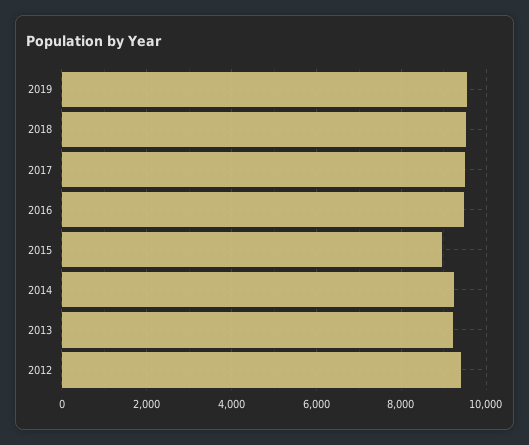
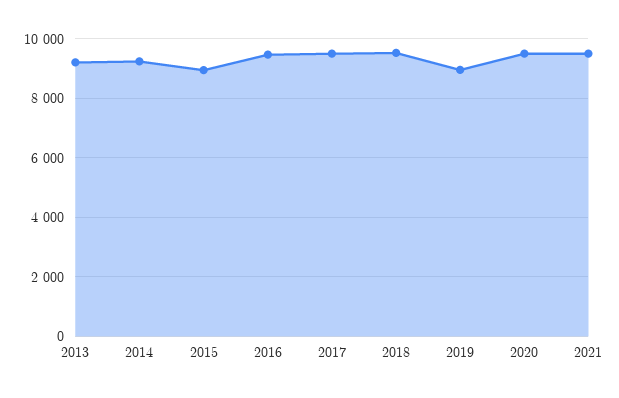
2019: 9600 -> 9000
2012: 9400 -> none
2020: none -> 9500
2021: none -> 9500

